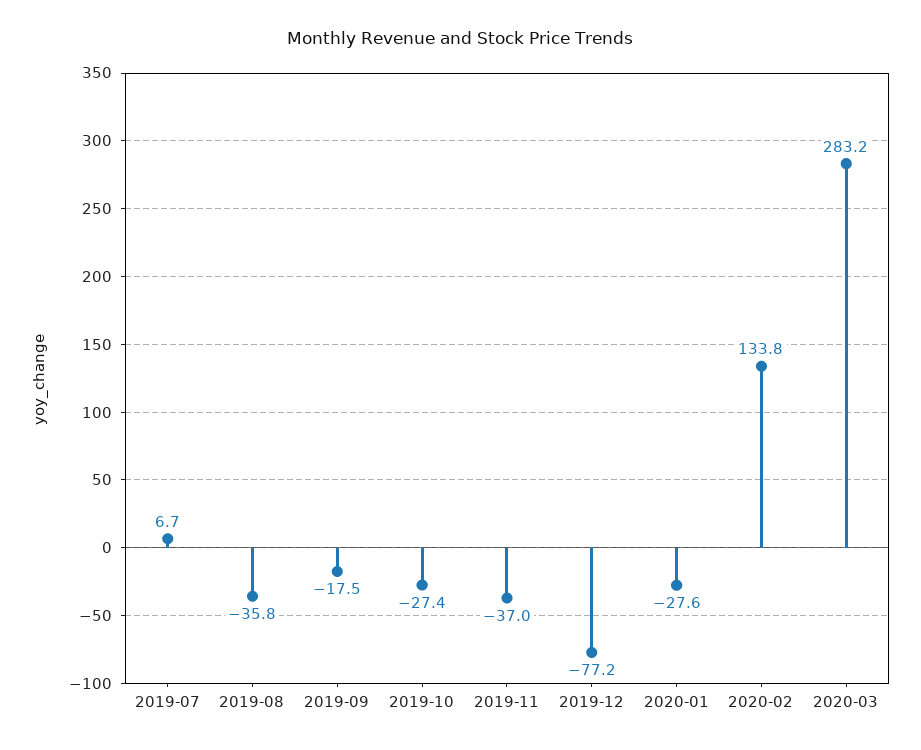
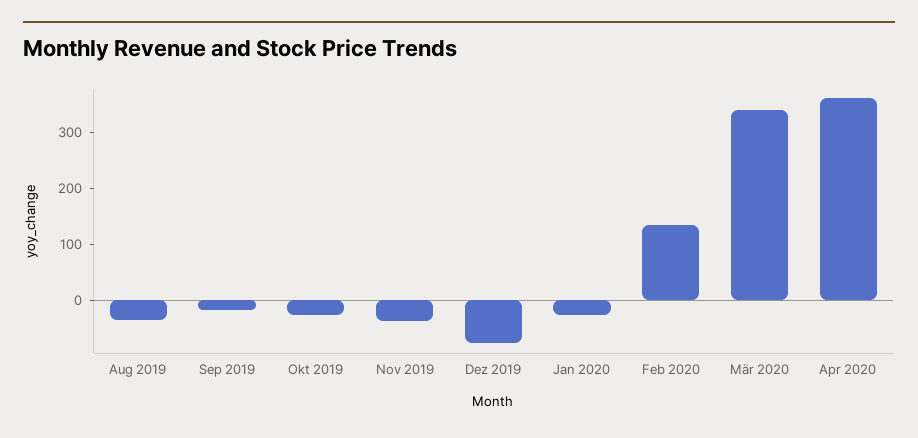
2019-07: 6.7 -> none
2020-03: 283.2 -> 340
Apr 2020: none -> 360

